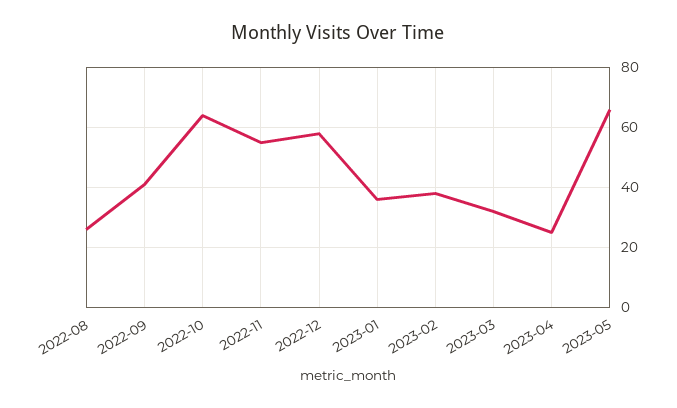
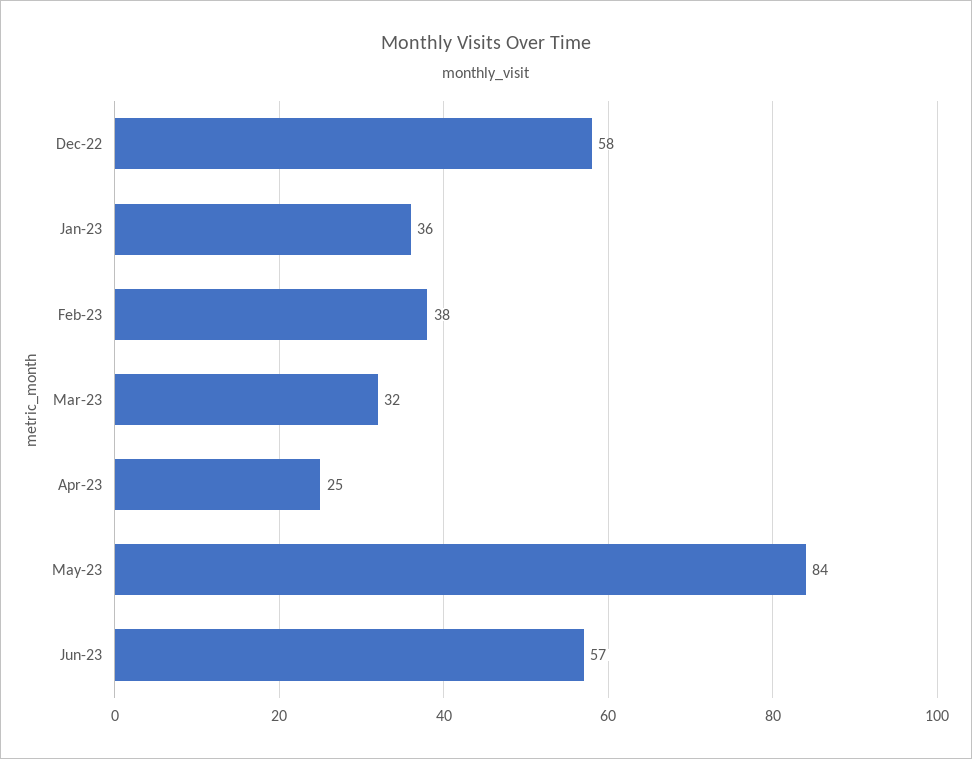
2022-08: 25 -> none
2022-09: 40 -> none
2022-10: 65 -> none
2022-11: 55 -> none
2023-05: 65 -> 84
Jun-23: none -> 57

